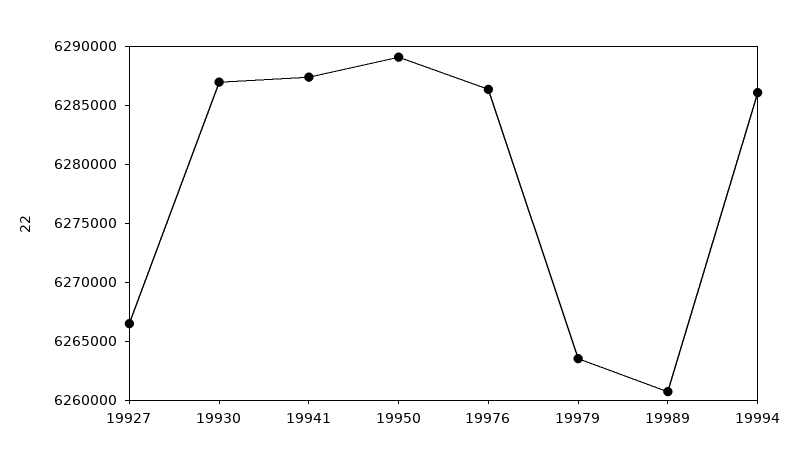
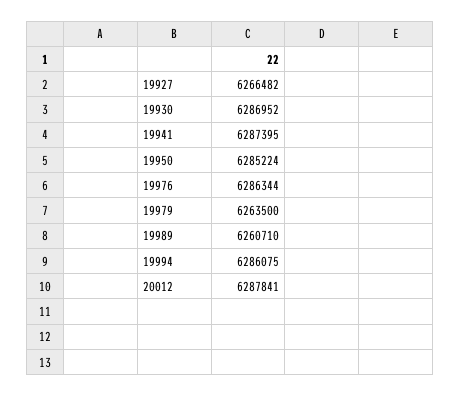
19950: 6289000 -> 6285224
20012: none -> 6287841

